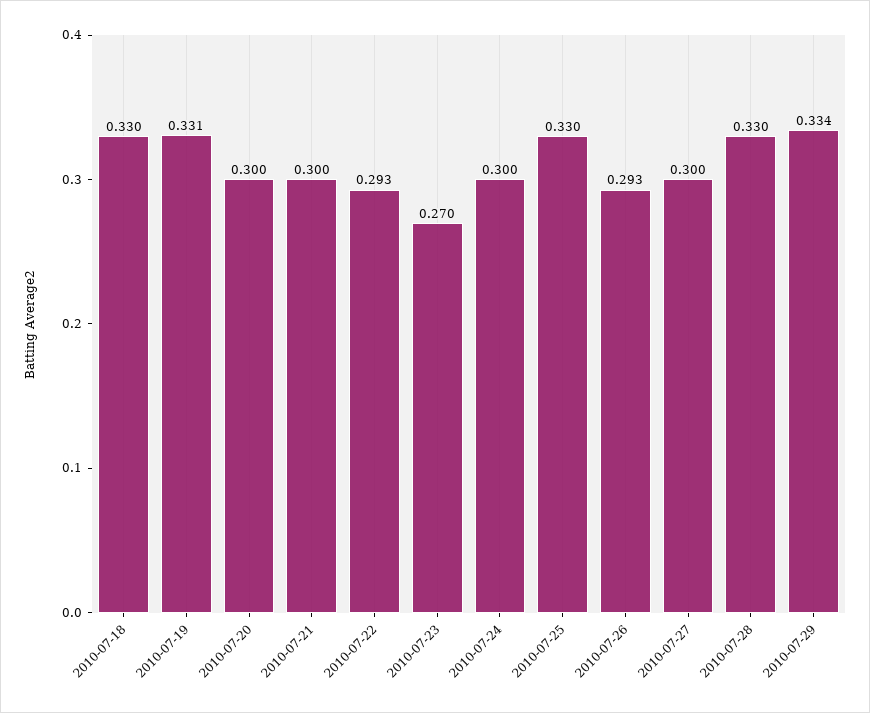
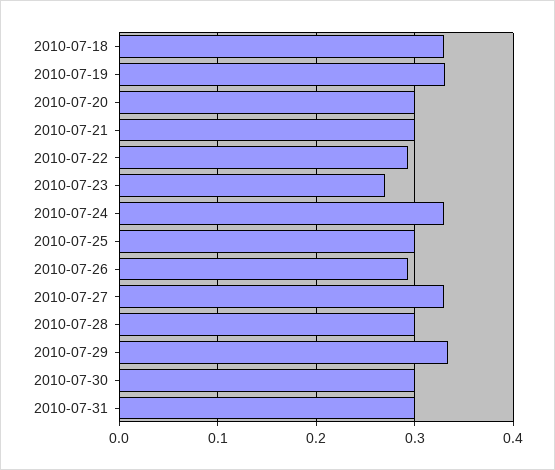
2010-07-24: 0.3 -> 0.33
2010-07-25: 0.33 -> 0.3
2010-07-27: 0.3 -> 0.33
2010-07-28: 0.33 -> 0.3
2010-07-30: none -> 0.3
2010-07-31: none -> 0.3

